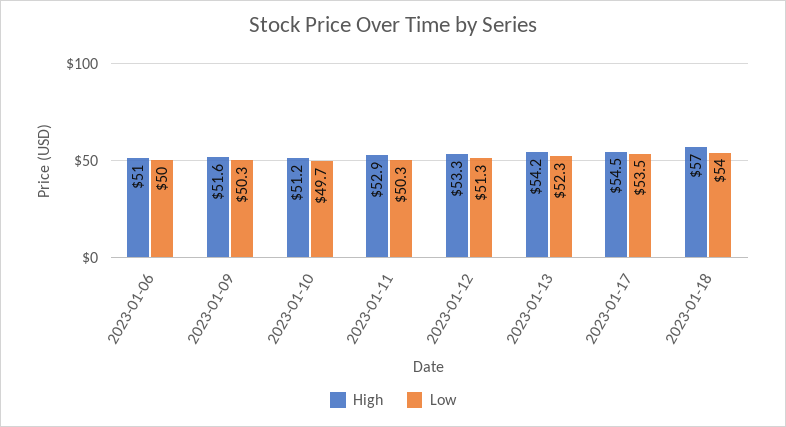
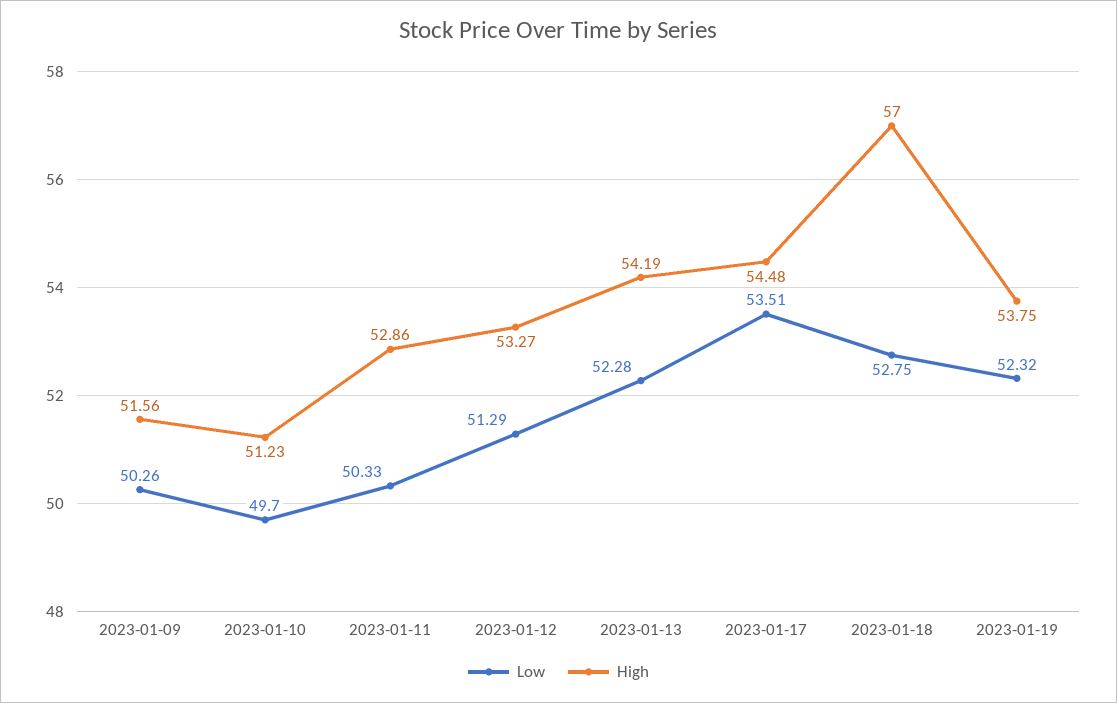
High, 2023-01-06: 51 -> none
Low, 2023-01-06: 50 -> none
Low, 2023-01-18: 54 -> 52.75
Low, 2023-01-19: none -> 52.32
High, 2023-01-19: none -> 53.75

